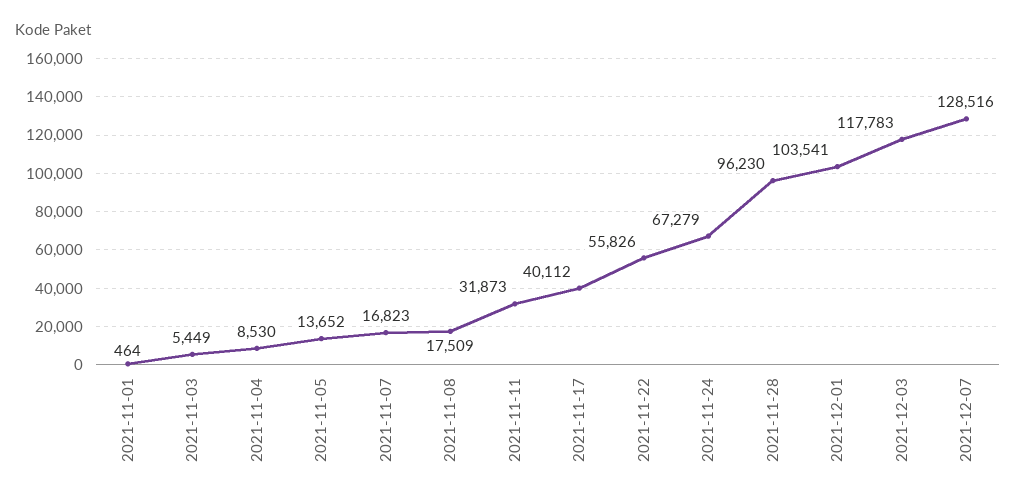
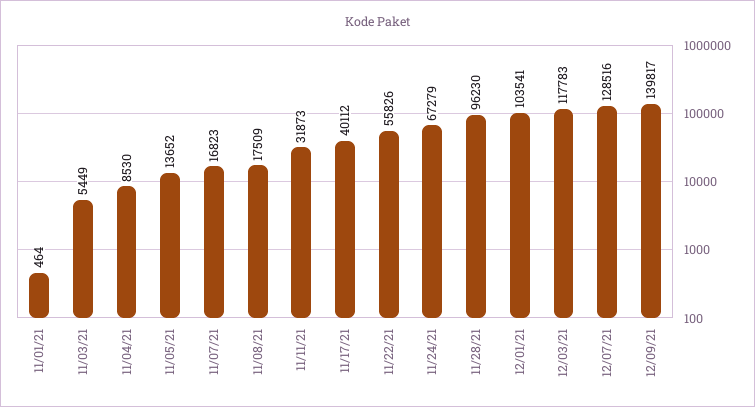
12/09/21: none -> 139817

